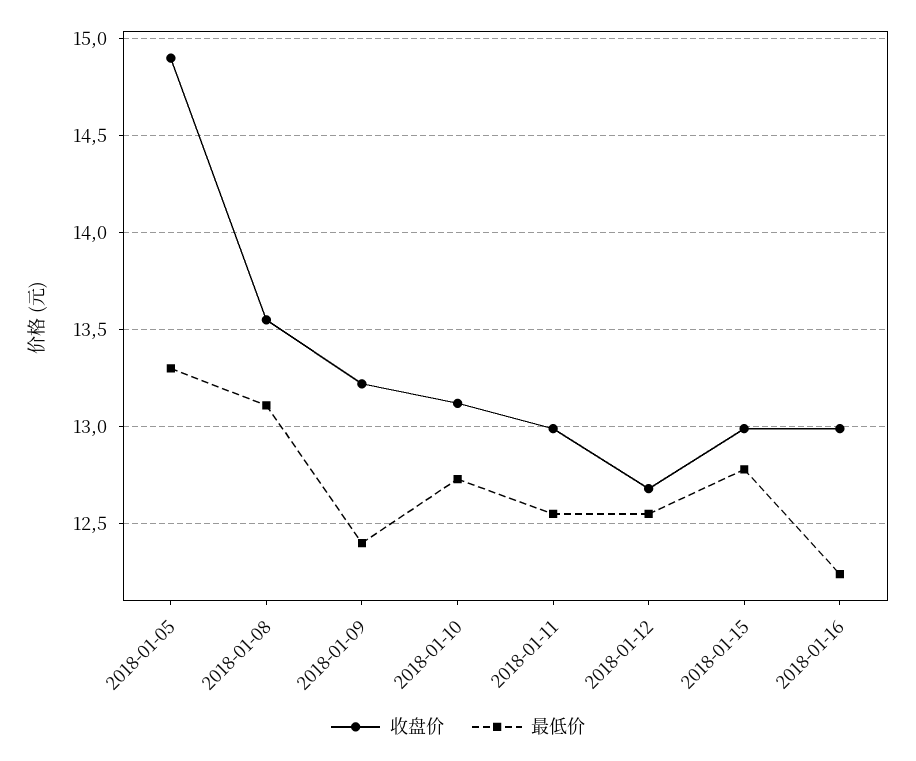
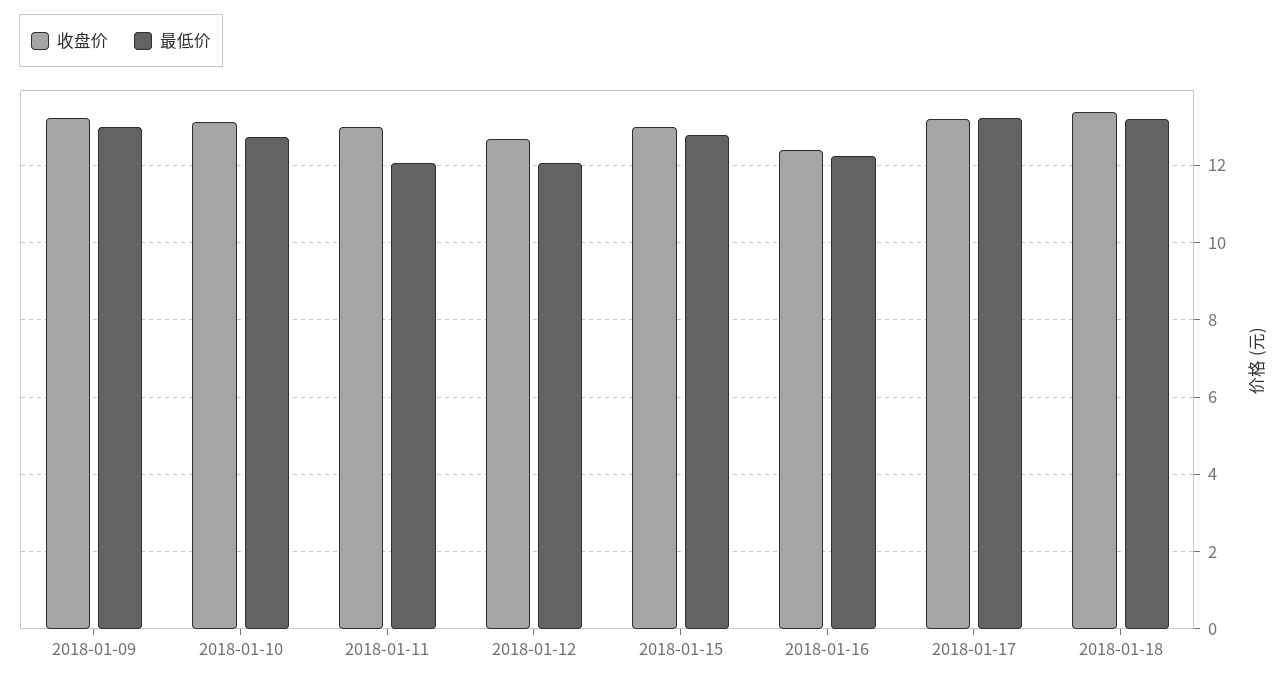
收盘价, 2018-01-05: 14.9 -> none
最低价, 2018-01-05: 13.3 -> none
收盘价, 2018-01-08: 13.55 -> none
最低价, 2018-01-08: 13.1 -> none
最低价, 2018-01-09: 12.4 -> 13
最低价, 2018-01-11: 12.55 -> 12
最低价, 2018-01-12: 12.55 -> 12
收盘价, 2018-01-16: 13 -> 12.4
收盘价, 2018-01-17: none -> 13.2
最低价, 2018-01-17: none -> 13.2
收盘价, 2018-01-18: none -> 13.4
最低价, 2018-01-18: none -> 13.2

